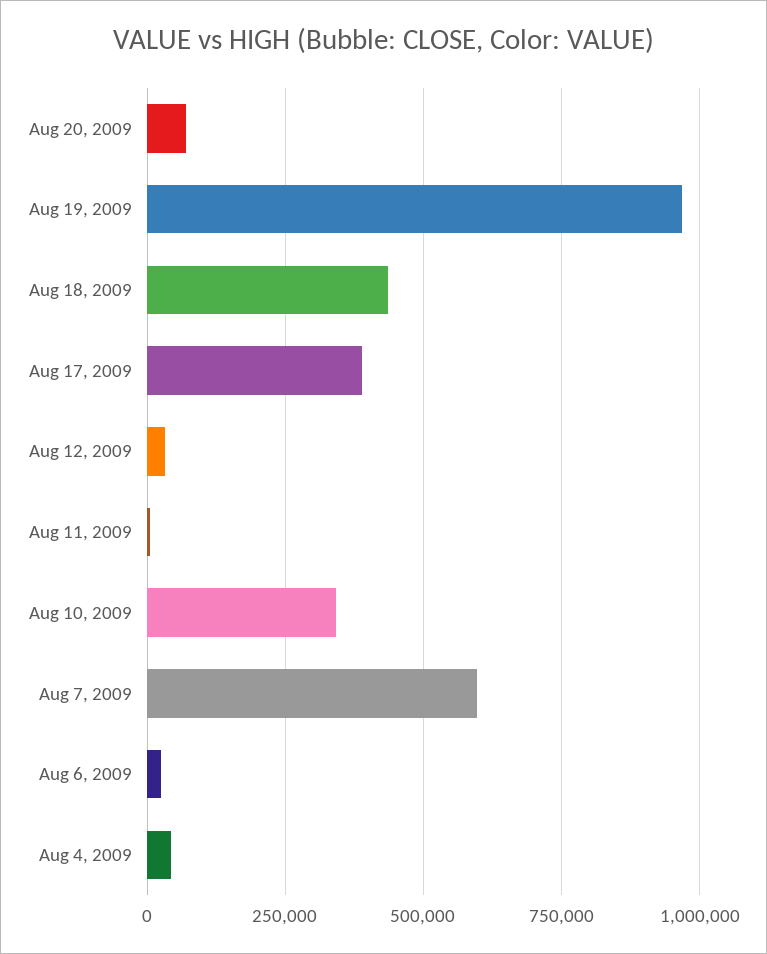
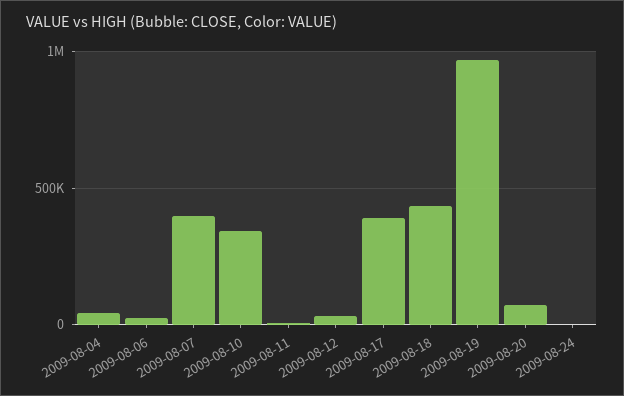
Aug 7, 2009: 600000 -> 400000
2009-08-24: none -> 0

